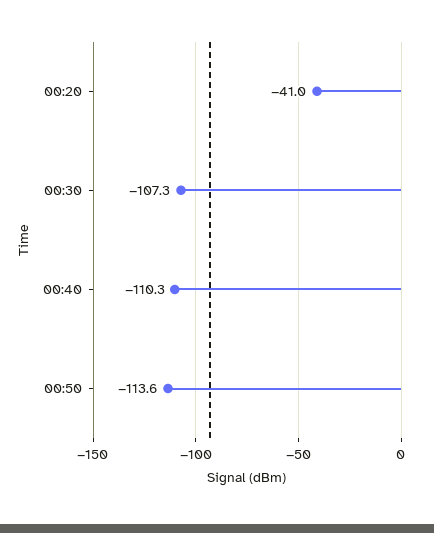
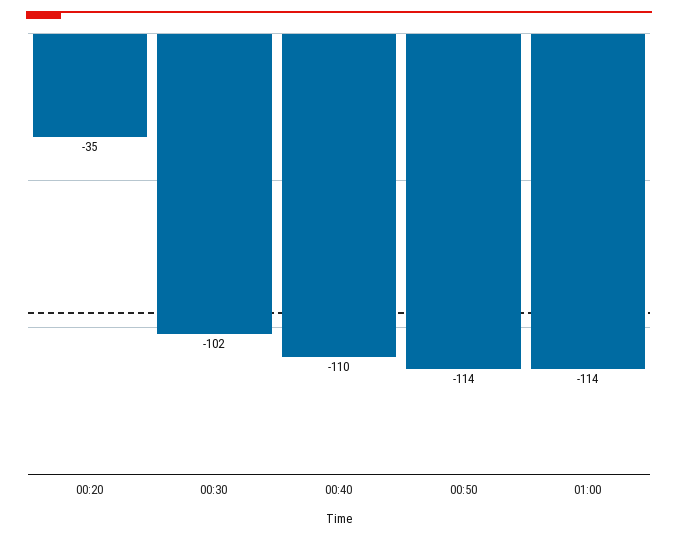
00:20: -41 -> -35
00:30: -107.3 -> -102
01:00: none -> -114

